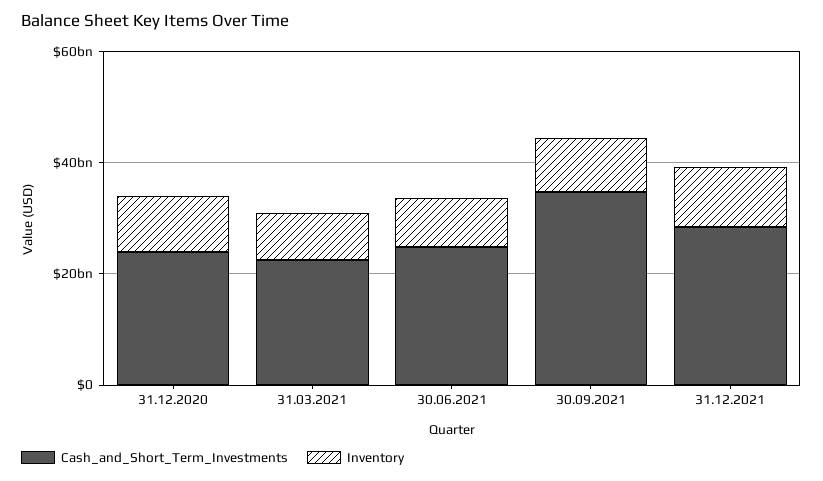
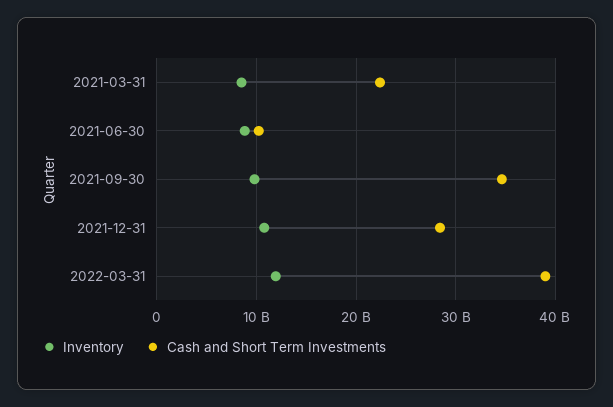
Cash_and_Short_Term_Investments, 31.12.2020: 25000000000 -> none
Inventory, 31.12.2020: 10000000000 -> none
Cash_and_Short_Term_Investments, 30.06.2021: 25000000000 -> 10000000000
Inventory, 2022-03-31: none -> 12000000000
Cash_and_Short_Term_Investments, 2022-03-31: none -> 39000000000

